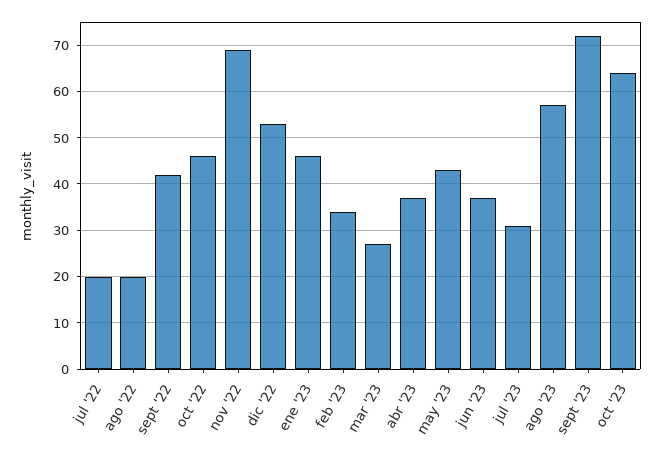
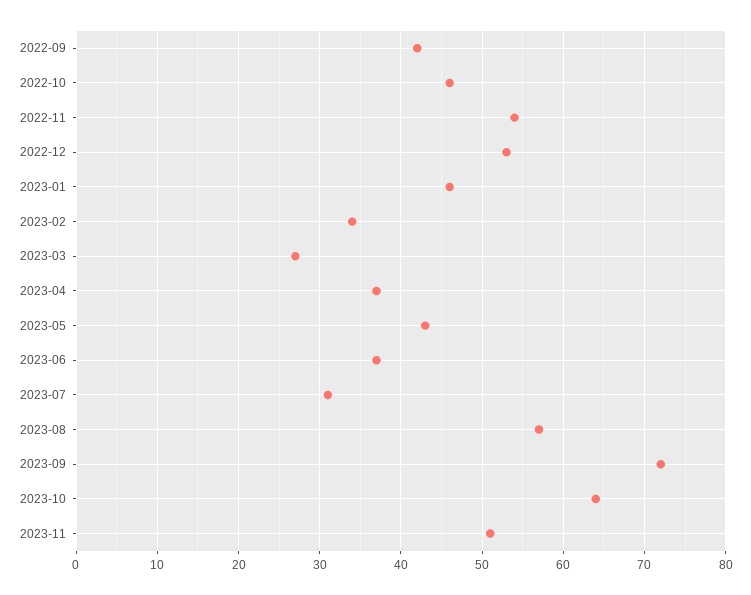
jul '22: 20 -> none
ago '22: 20 -> none
nov '22: 70 -> 54
2023-11: none -> 51

